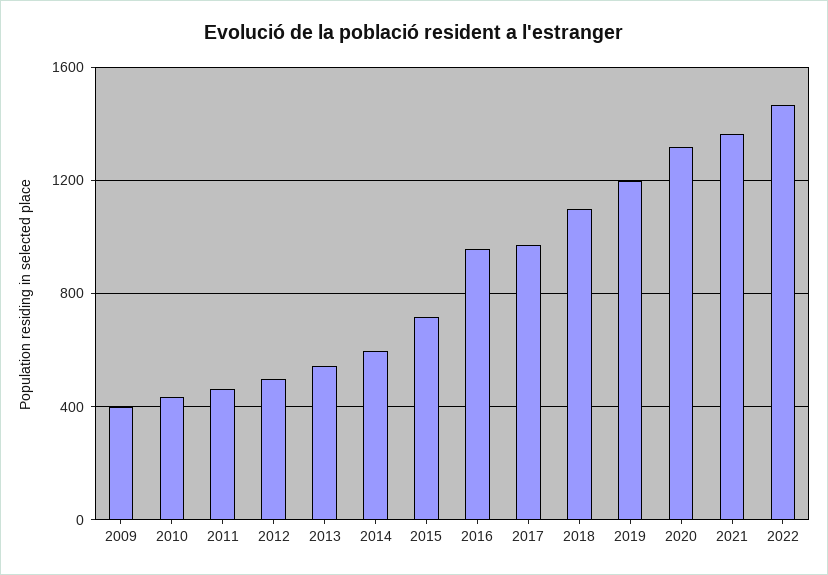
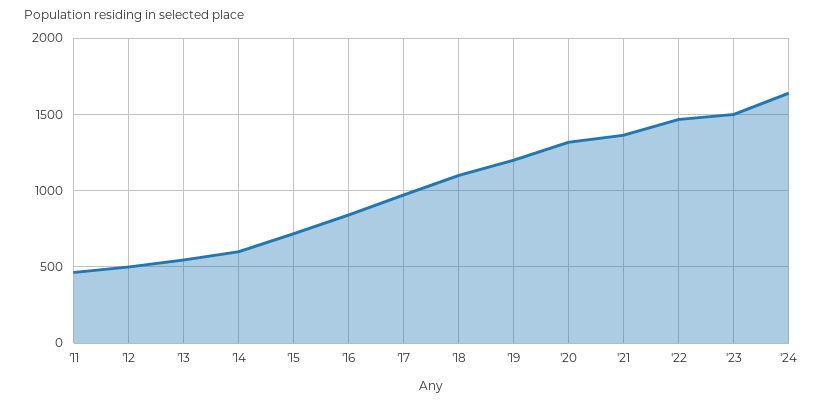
2009: 400 -> none
2010: 450 -> none
2016: 950 -> 850
'23: none -> 1500
'24: none -> 1650

